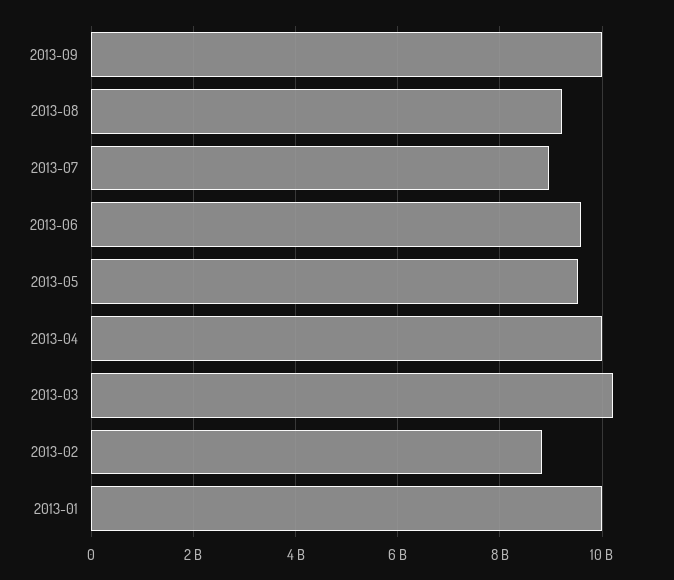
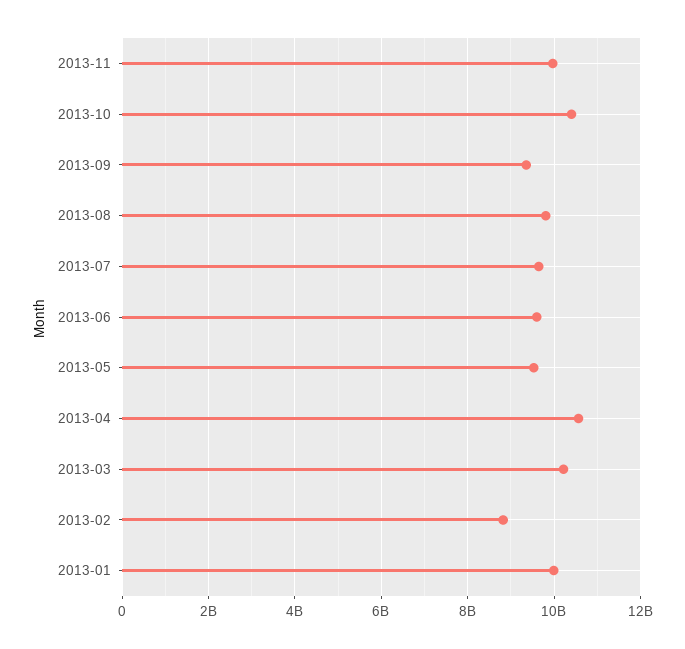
2013-09: 10000000000 -> 9400000000
2013-08: 9200000000 -> 9800000000
2013-07: 9000000000 -> 9600000000
2013-04: 10000000000 -> 10600000000
2013-11: none -> 10000000000
2013-10: none -> 10400000000

